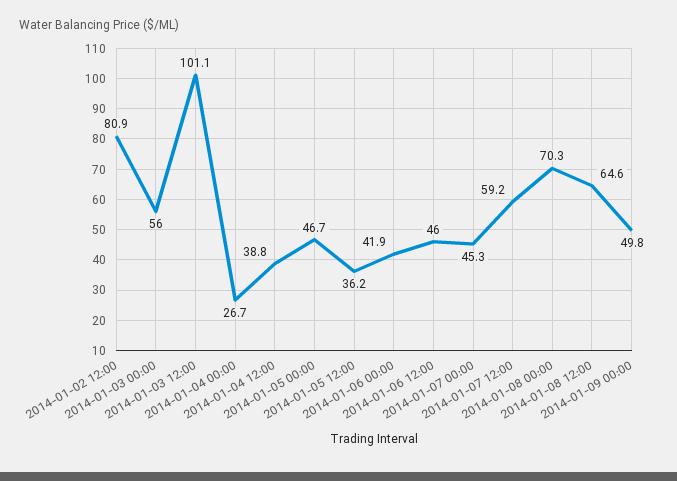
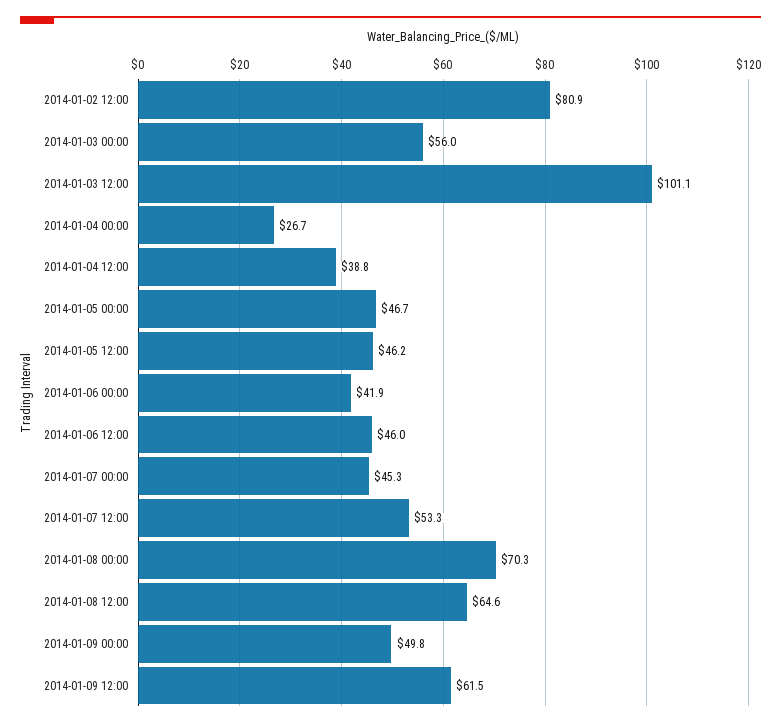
2014-01-05 12:00: 36.2 -> 46.2
2014-01-07 12:00: 59.2 -> 53.3
2014-01-09 12:00: none -> 61.5

